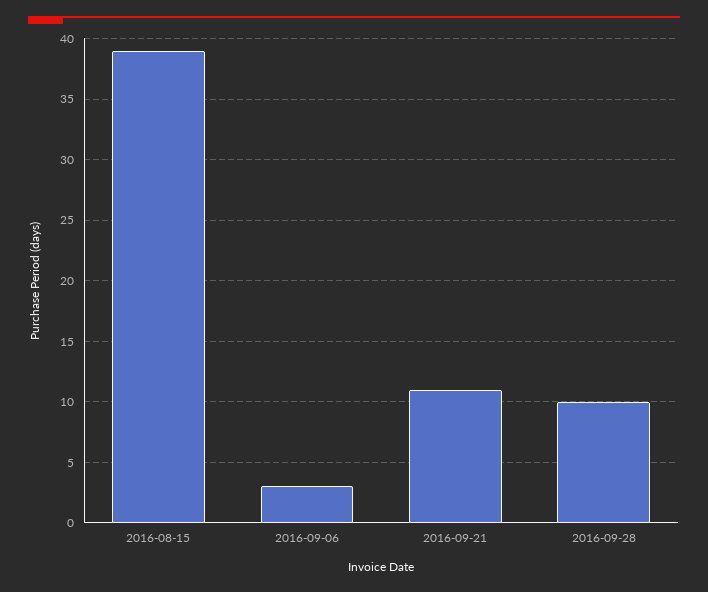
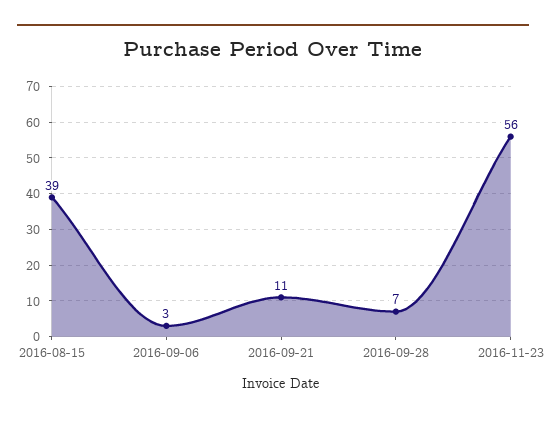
2016-09-28: 10 -> 7
2016-11-23: none -> 56

